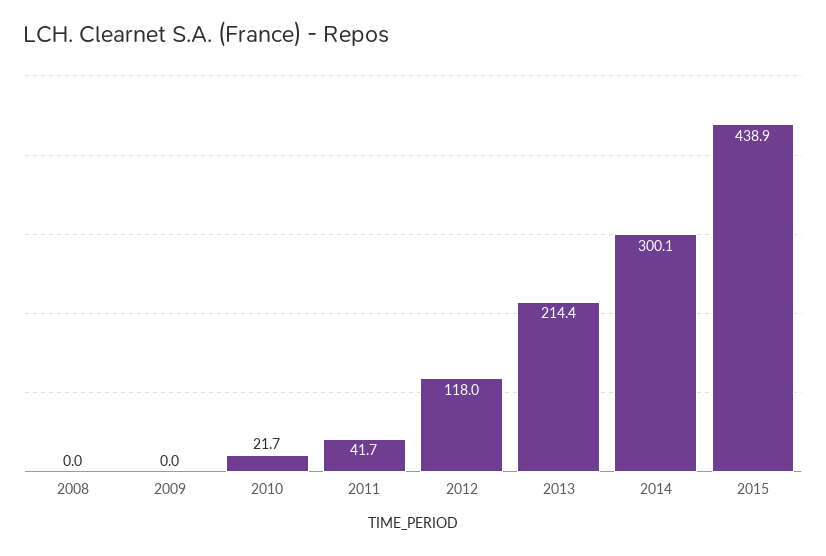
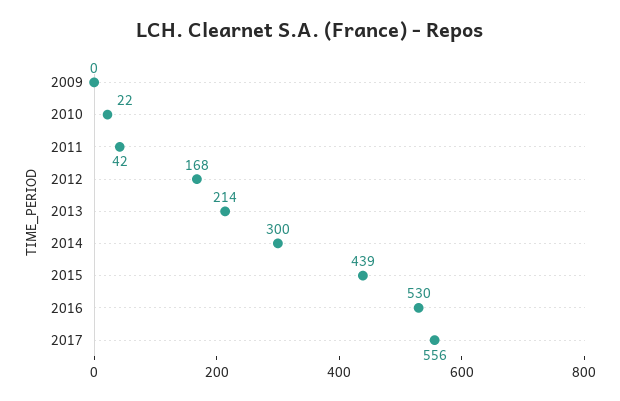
2008: 0 -> none
2012: 118 -> 168
2016: none -> 530
2017: none -> 556

